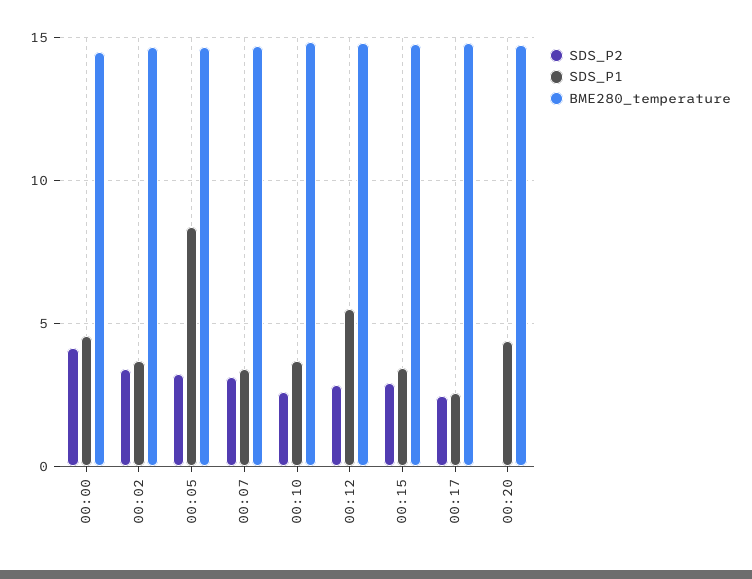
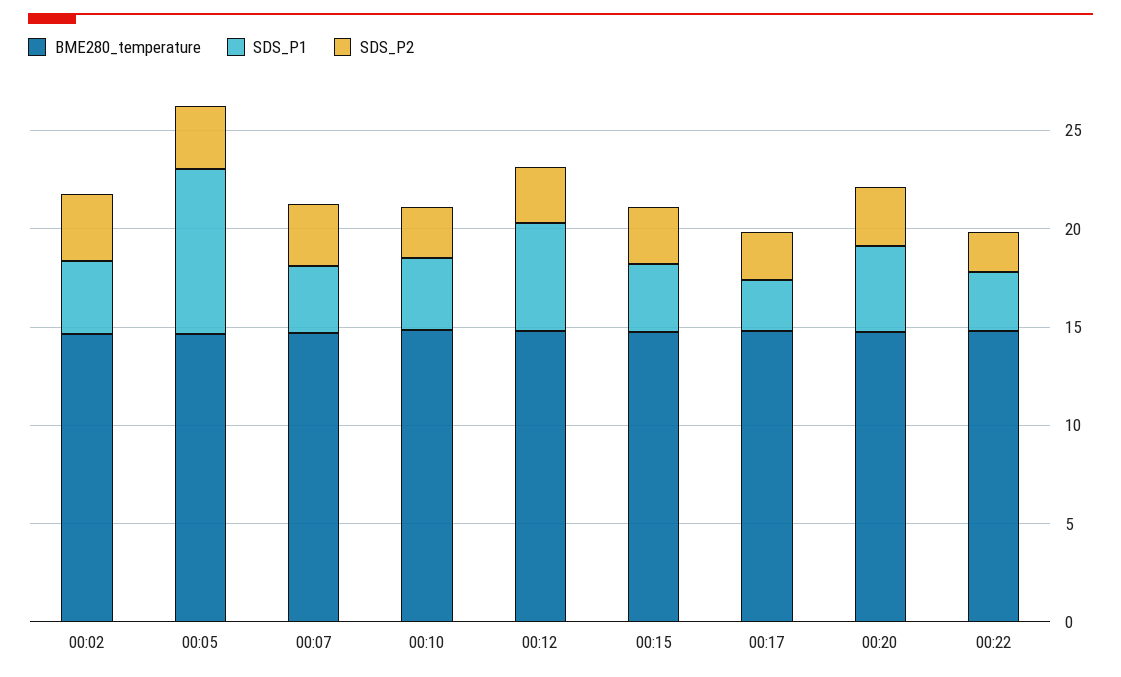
SDS_P2, 00:00: 4 -> none
SDS_P1, 00:00: 4.5 -> none
BME280_temperature, 00:00: 14.5 -> none
SDS_P2, 00:20: 0 -> 3
BME280_temperature, 00:22: none -> 15
SDS_P1, 00:22: none -> 3
SDS_P2, 00:22: none -> 2

